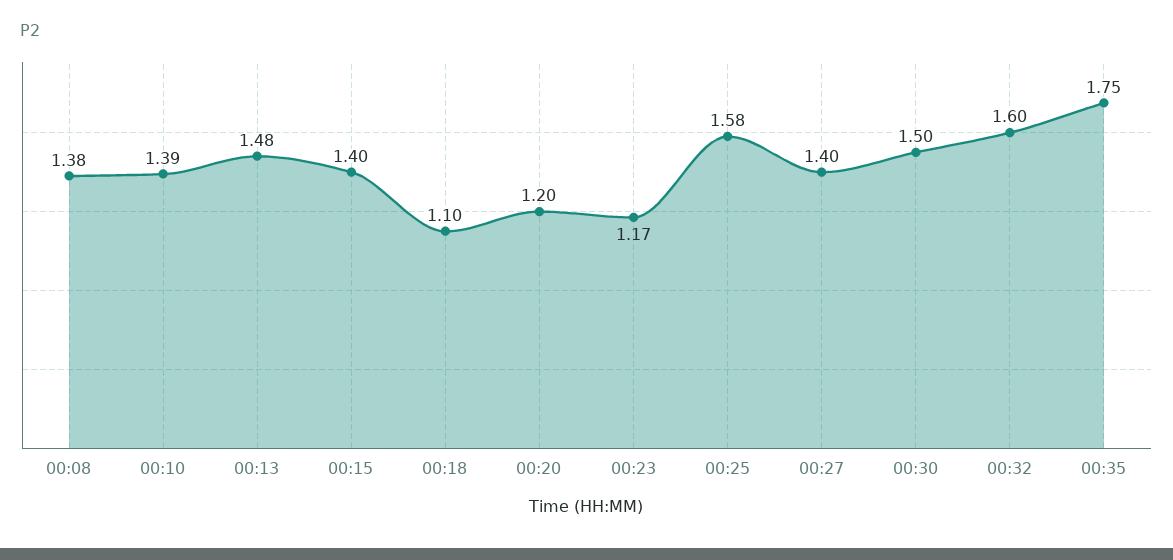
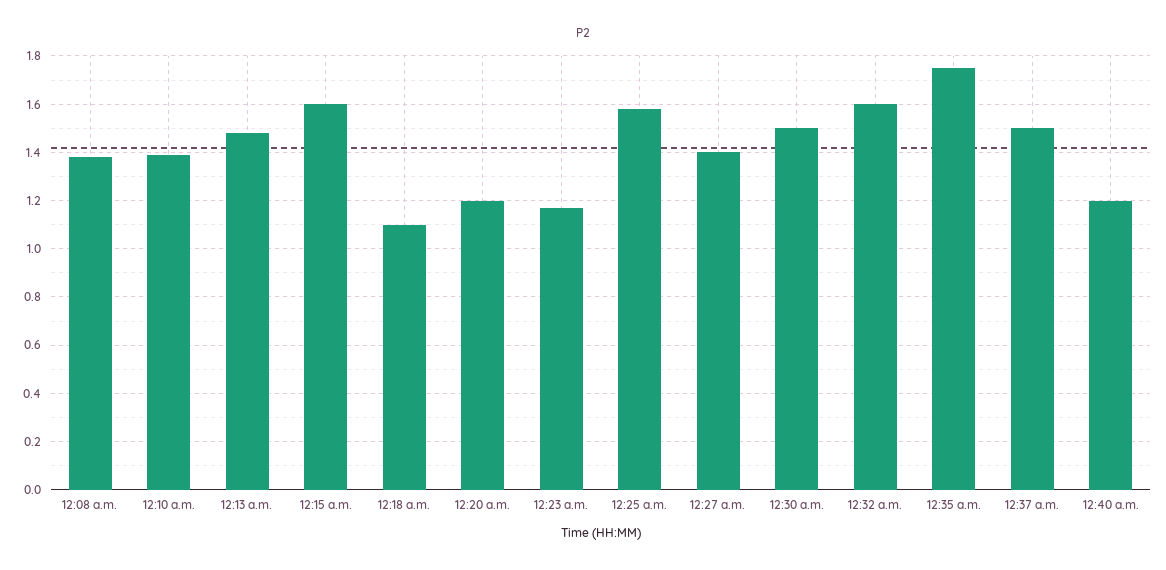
00:15: 1.4 -> 1.6
12:37 a.m.: none -> 1.5
12:40 a.m.: none -> 1.2

